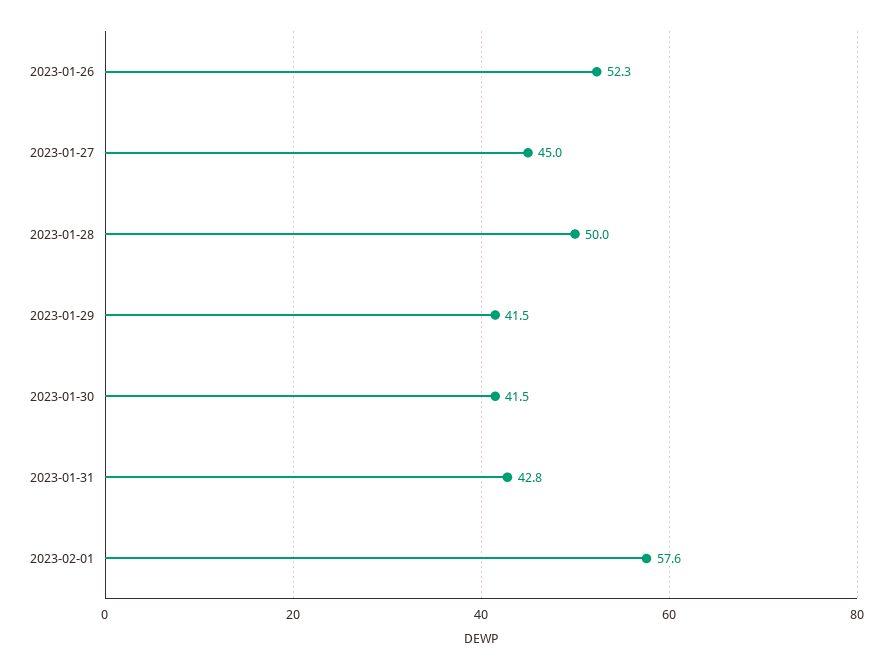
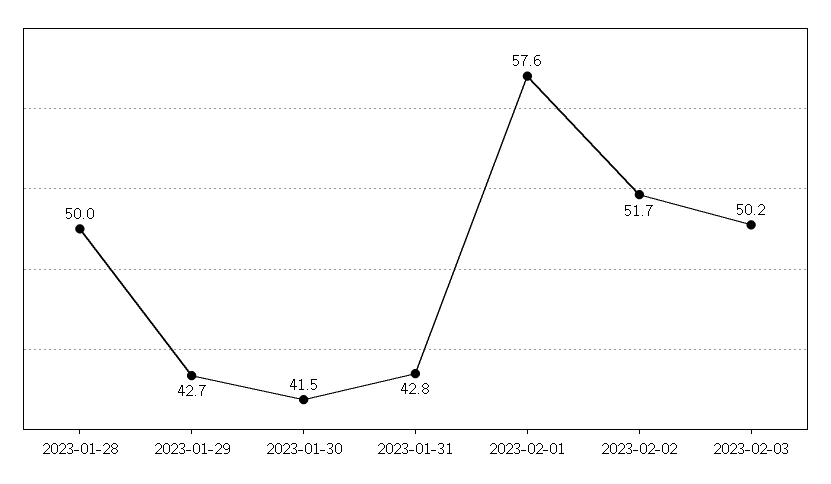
2023-01-26: 52.3 -> none
2023-01-27: 45 -> none
2023-01-29: 41.5 -> 42.7
2023-02-02: none -> 51.7
2023-02-03: none -> 50.2

